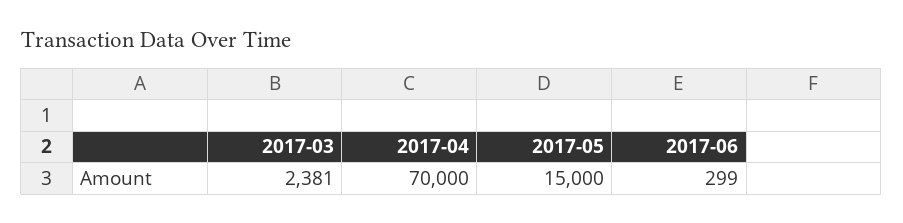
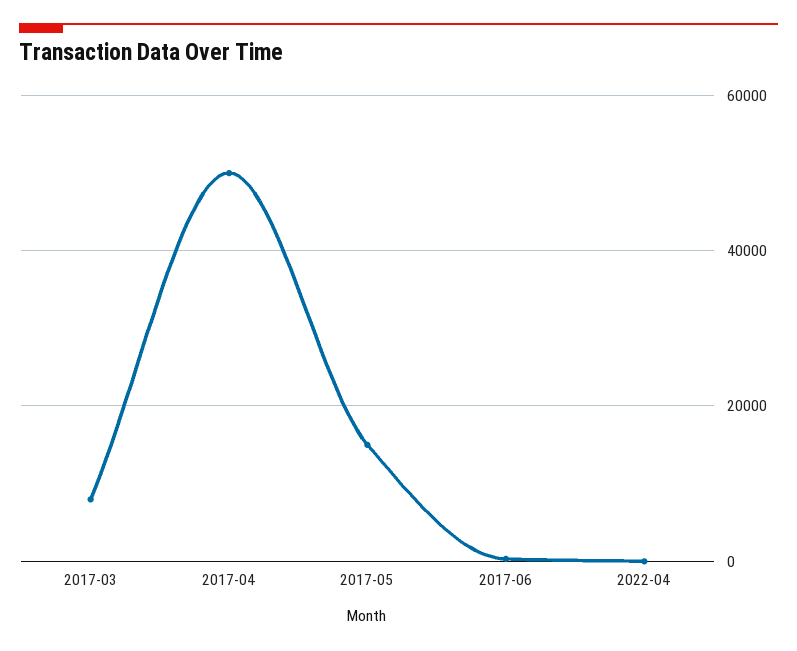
2017-03: 2381 -> 8000
2017-04: 70000 -> 50000
2022-04: none -> 0

